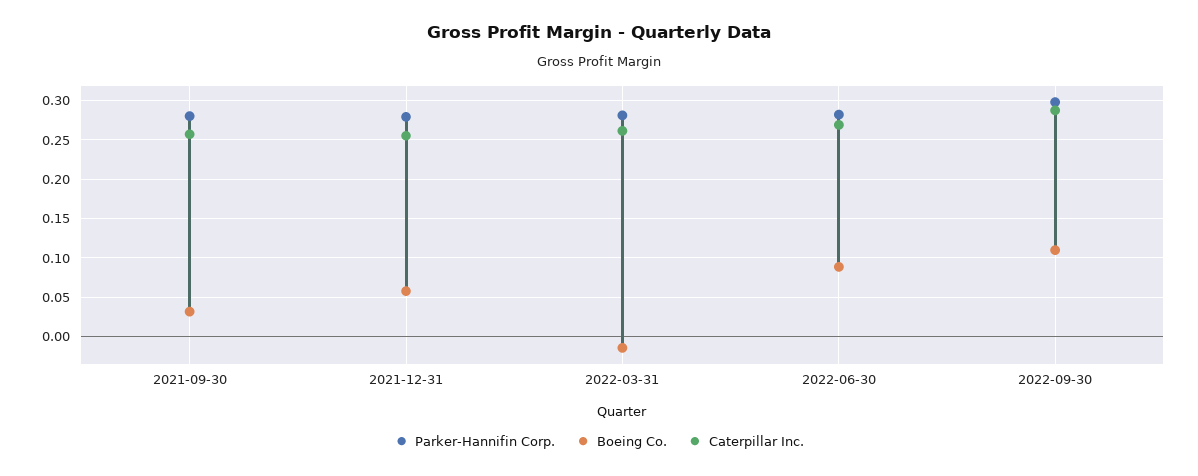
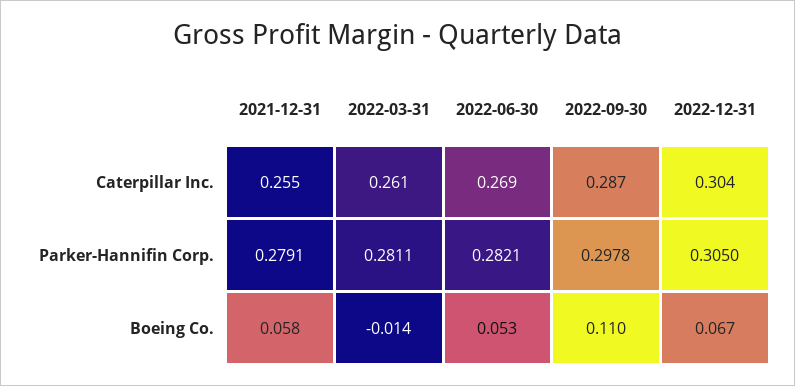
Parker-Hannifin Corp., 2021-09-30: 0.28 -> none
Boeing Co., 2021-09-30: 0.03 -> none
Caterpillar Inc., 2021-09-30: 0.26 -> none
Boeing Co., 2022-06-30: 0.09 -> 0.053
Caterpillar Inc., 2022-12-31: none -> 0.304
Parker-Hannifin Corp., 2022-12-31: none -> 0.305
Boeing Co., 2022-12-31: none -> 0.067

